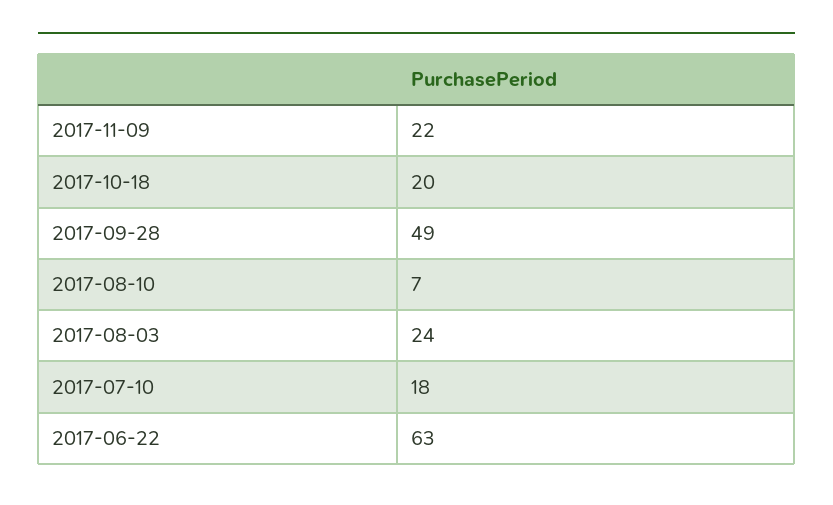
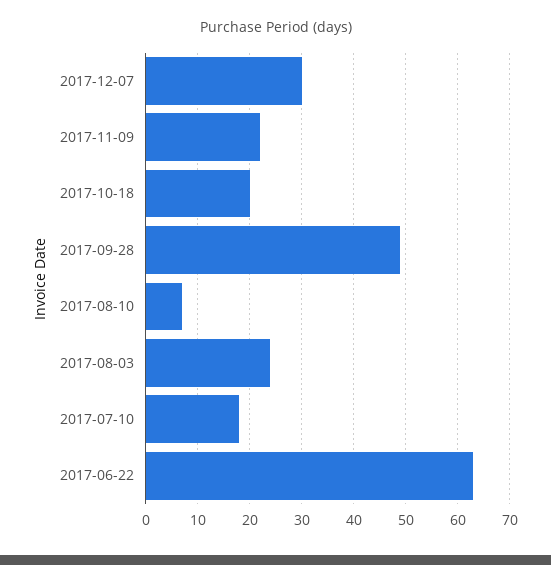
2017-12-07: none -> 30

